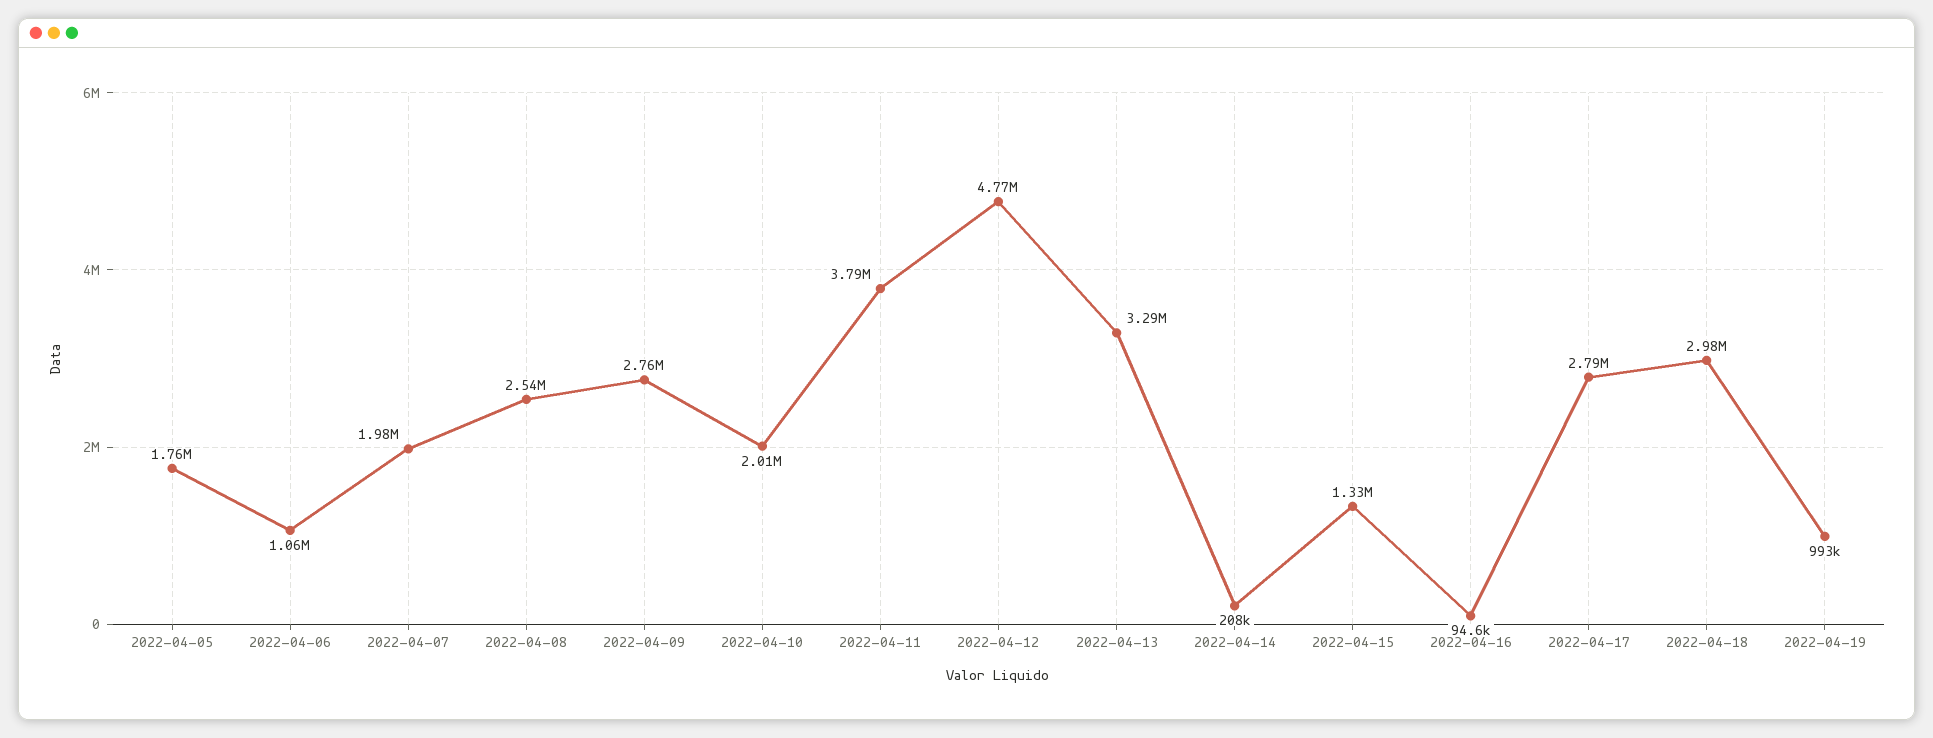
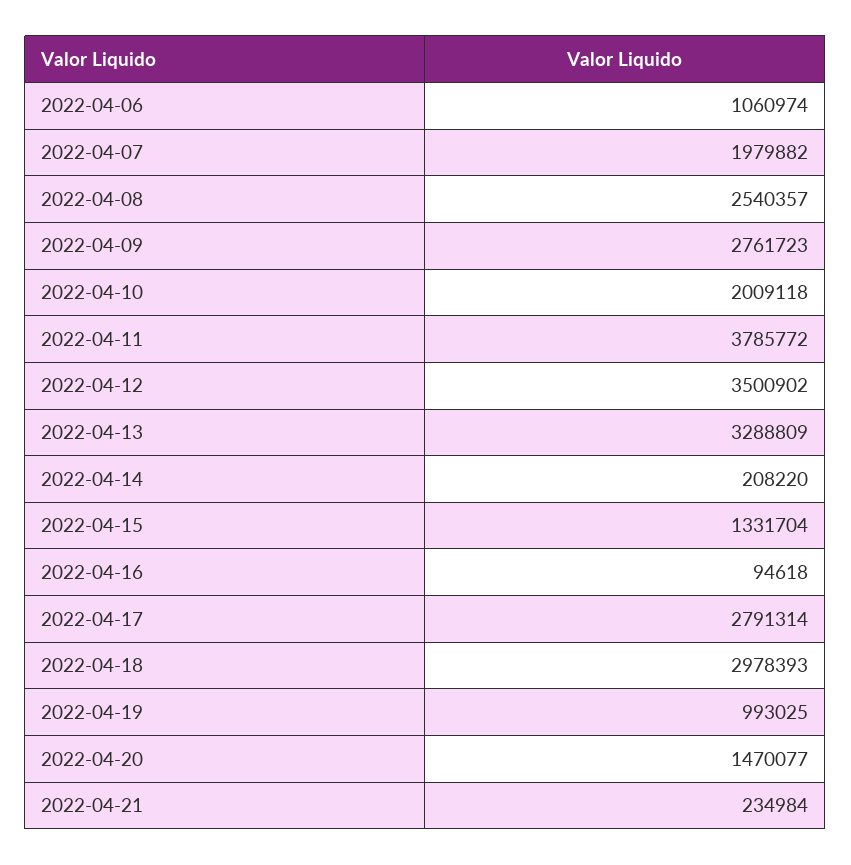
2022-04-05: 1760000 -> none
2022-04-12: 4770000 -> 3500902
2022-04-20: none -> 1470077
2022-04-21: none -> 234984

